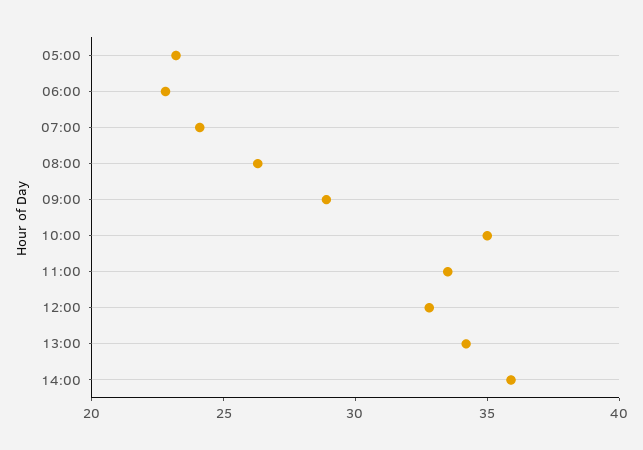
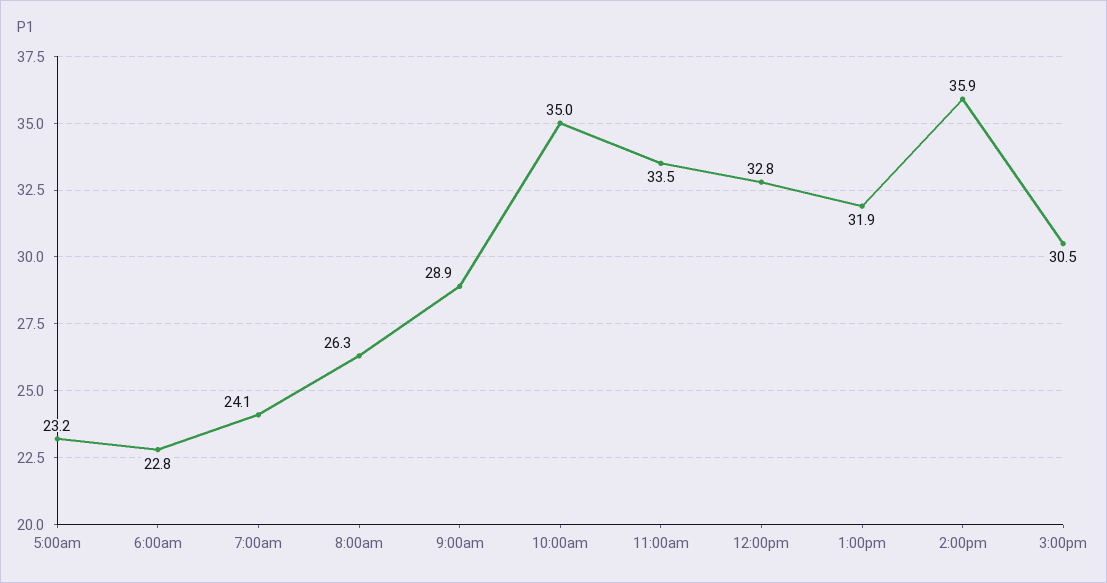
13:00: 34 -> 31.9
3:00pm: none -> 30.5

